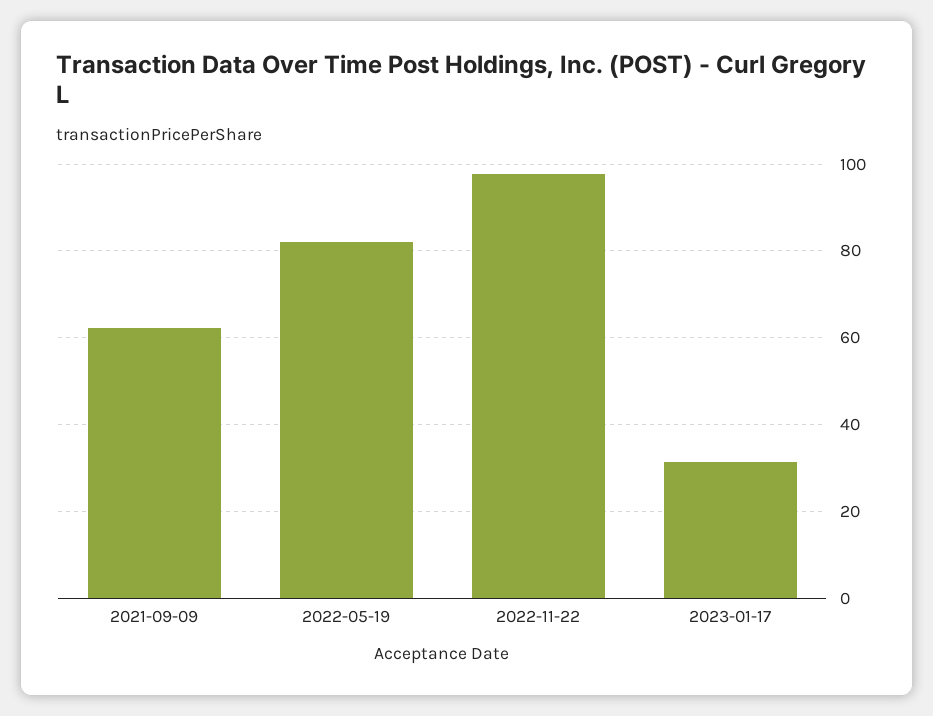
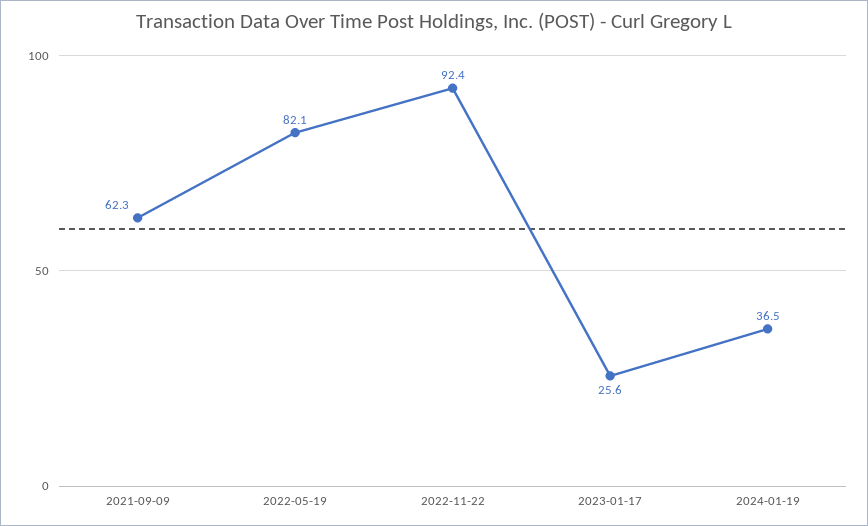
2022-11-22: 98 -> 92.4
2023-01-17: 32 -> 25.6
2024-01-19: none -> 36.5

